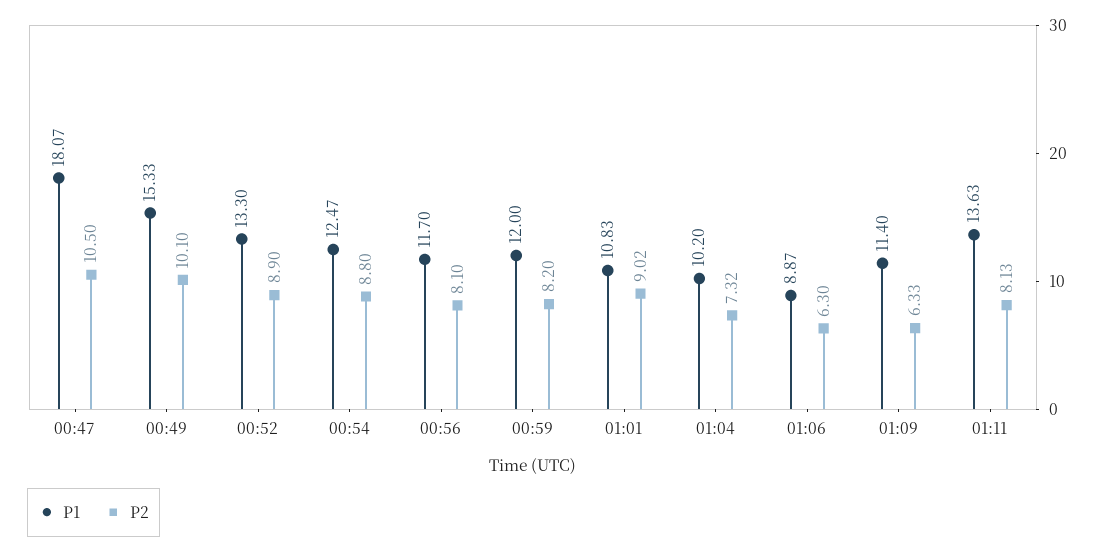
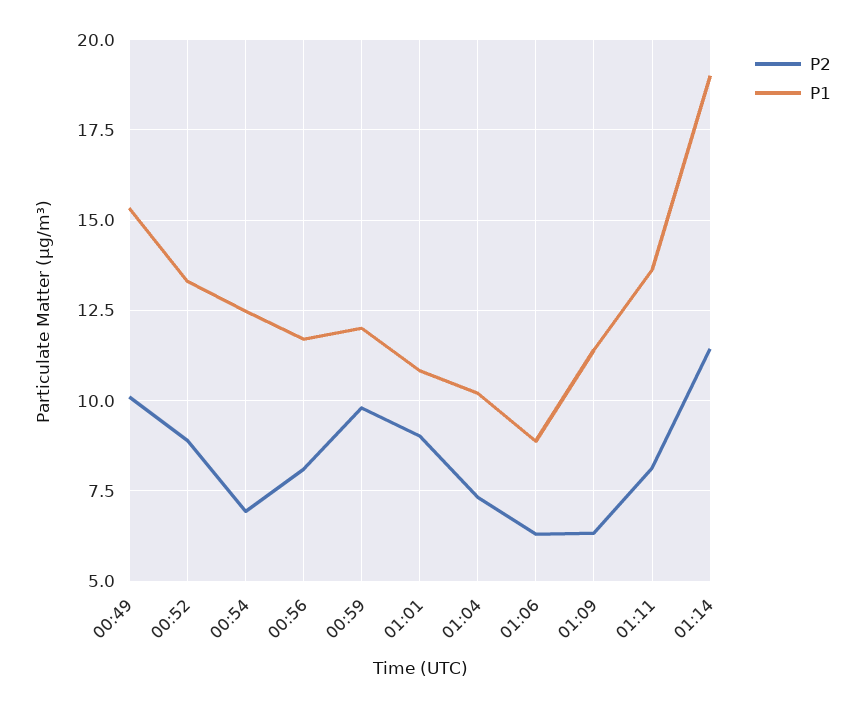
P1, 00:47: 18.07 -> none
P2, 00:47: 10.5 -> none
P2, 00:54: 8.8 -> 7
P2, 00:59: 8.2 -> 9.75
P2, 01:14: none -> 11.5
P1, 01:14: none -> 19

